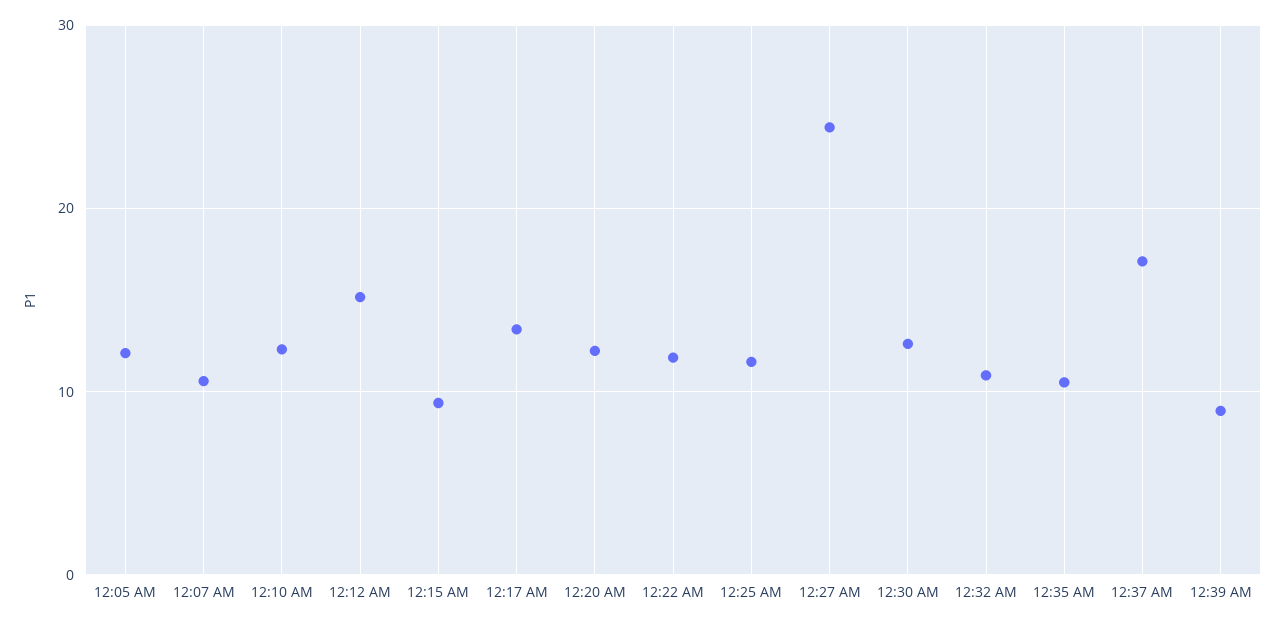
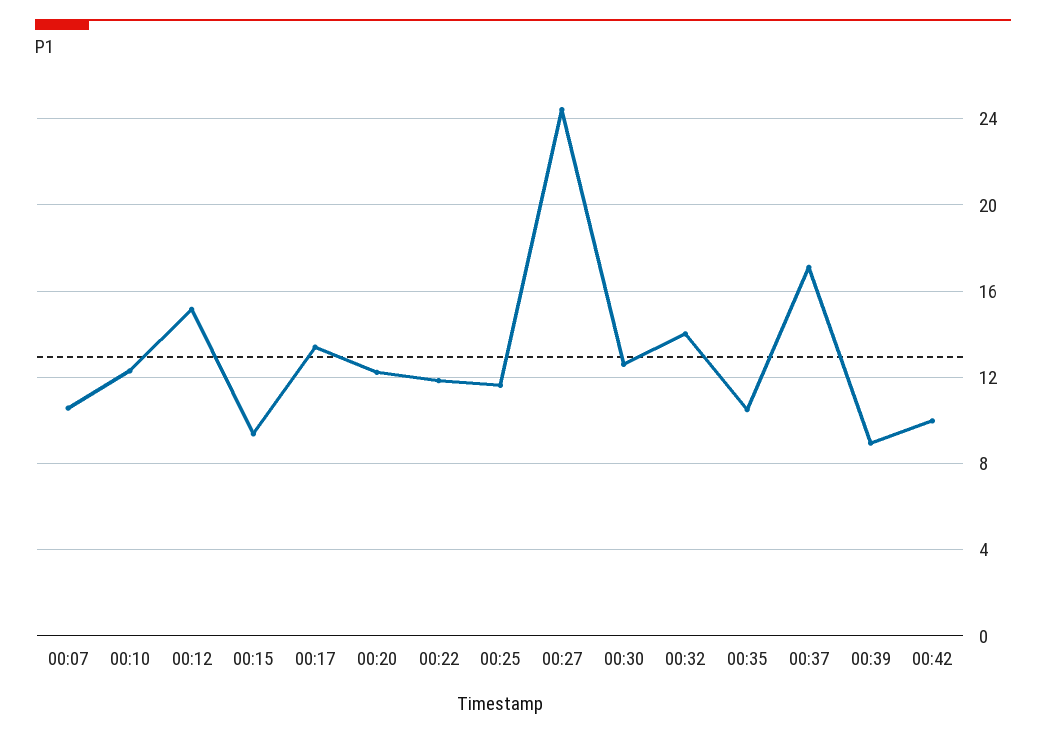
12:05 AM: 12 -> none
12:32 AM: 11 -> 14
00:42: none -> 10

